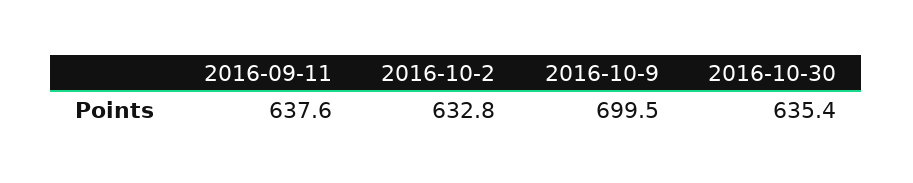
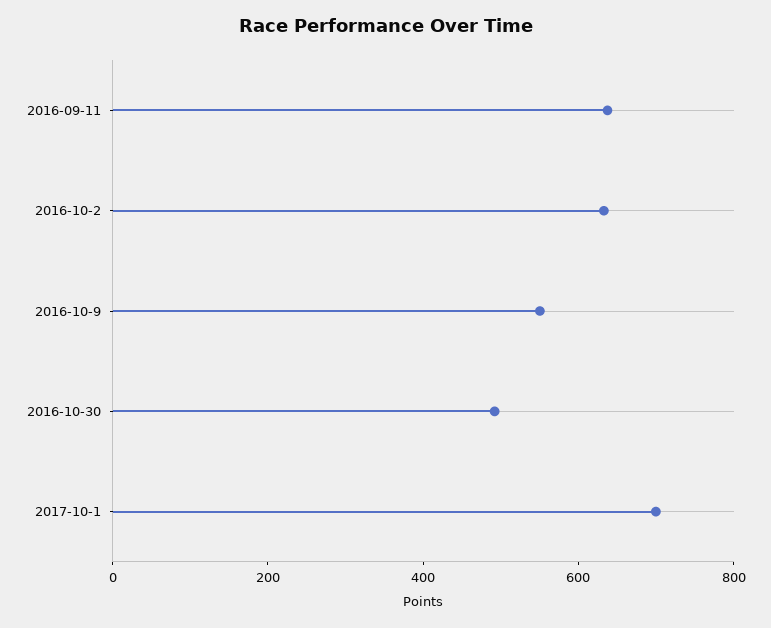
2016-10-9: 699.5 -> 550
2016-10-30: 635.4 -> 500
2017-10-1: none -> 700

